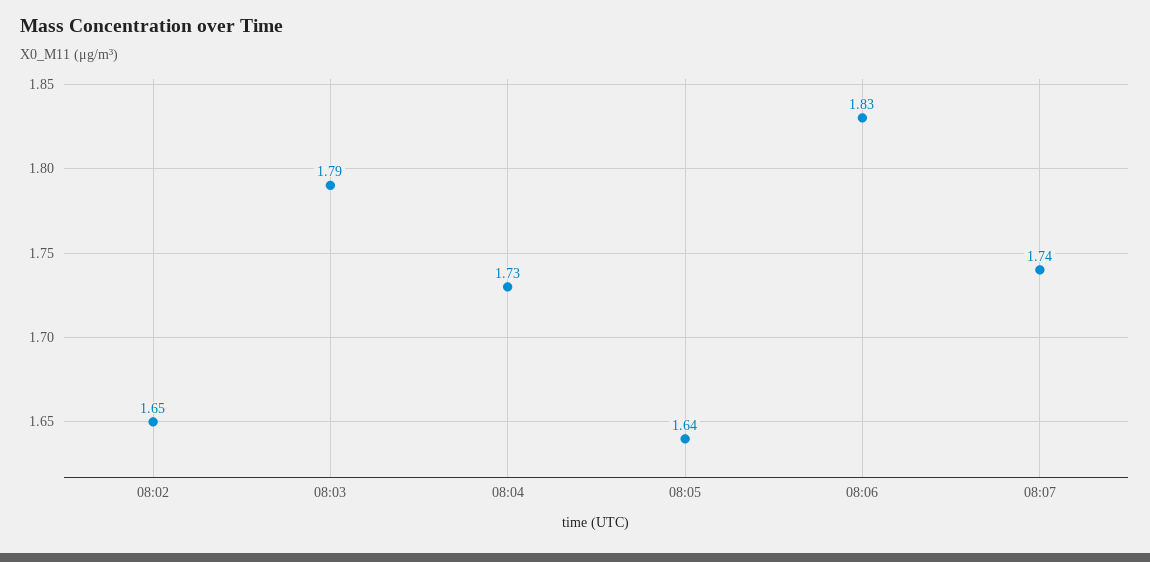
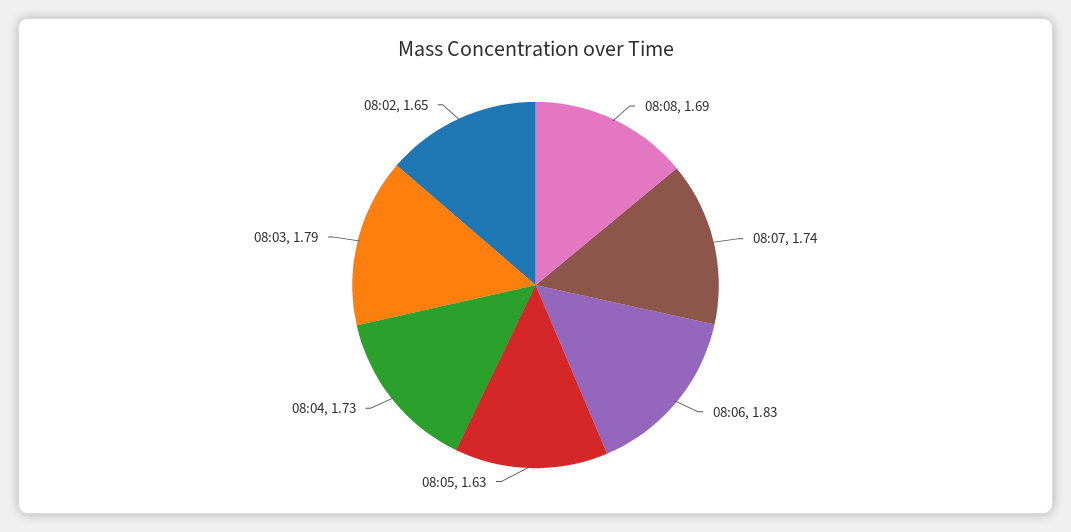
08:05: 1.64 -> 1.63
08:08: none -> 1.69

